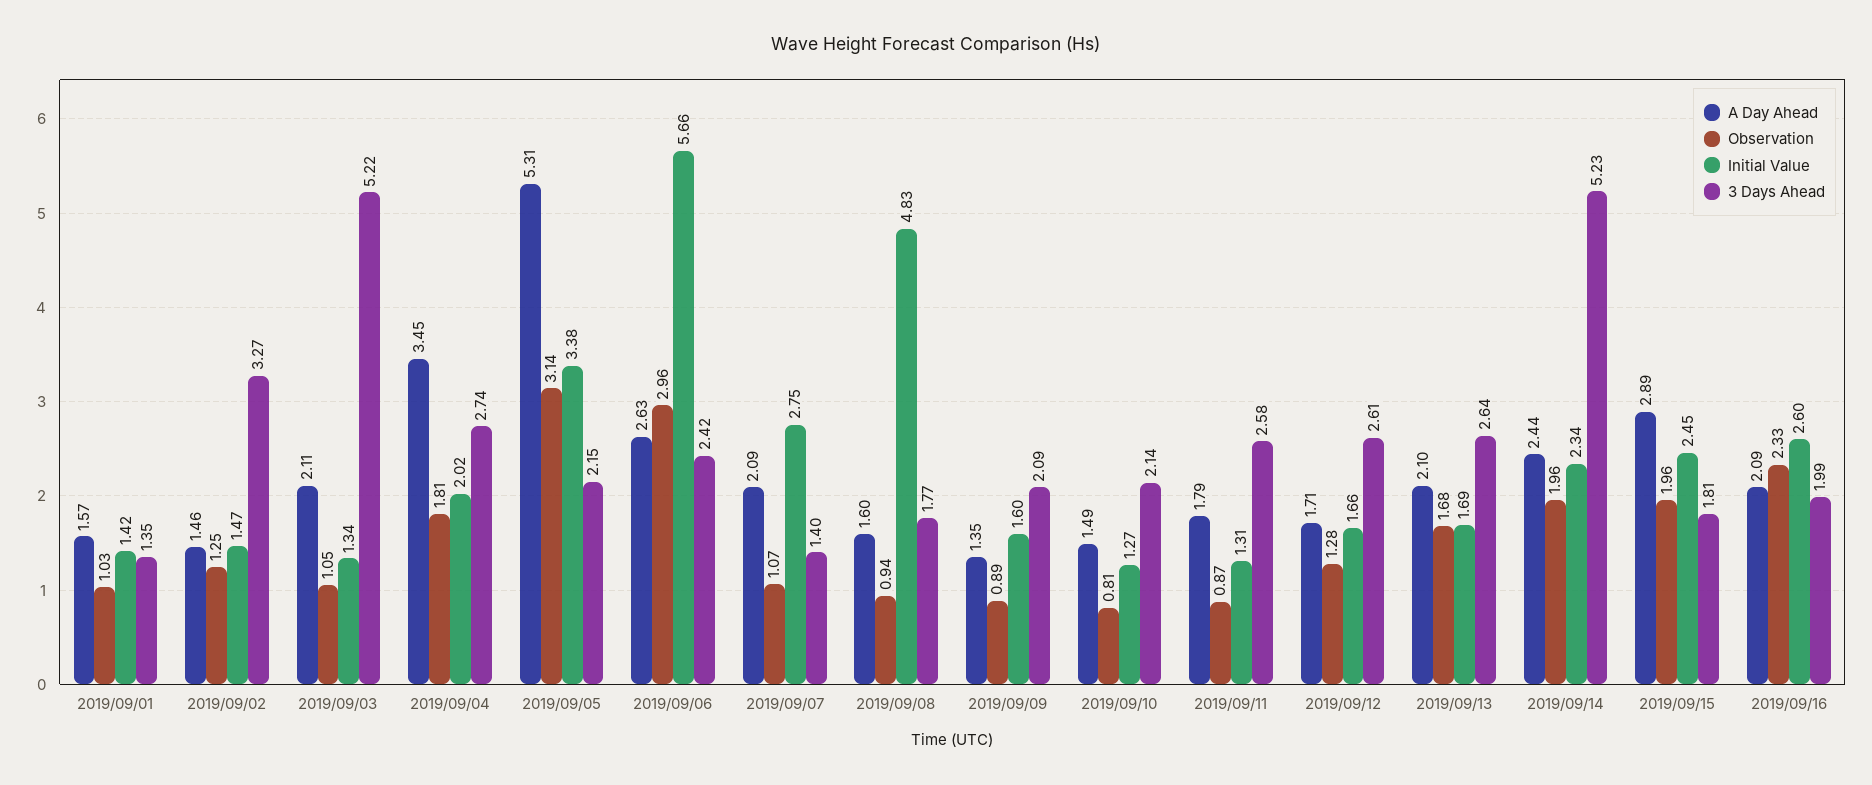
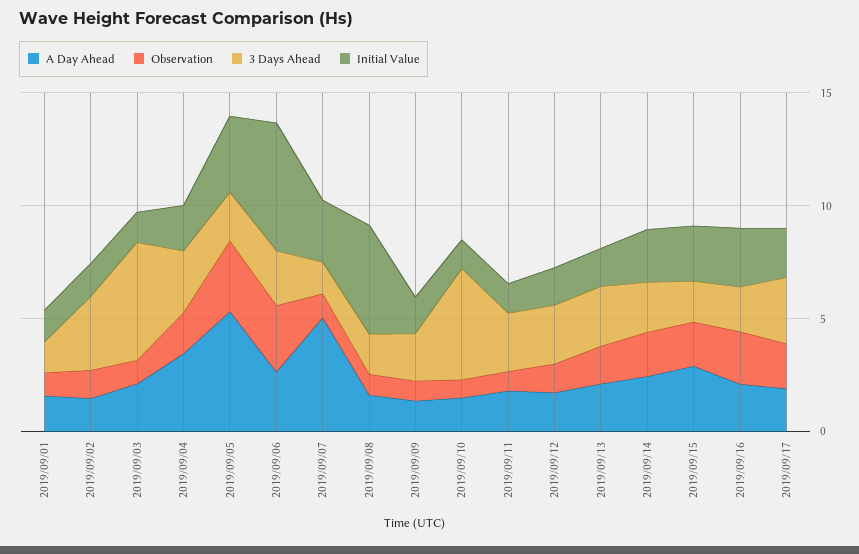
A Day Ahead, 2019/09/07: 2.09 -> 5
3 Days Ahead, 2019/09/10: 2.14 -> 5
3 Days Ahead, 2019/09/14: 5.23 -> 2
A Day Ahead, 2019/09/17: none -> 2
Observation, 2019/09/17: none -> 2
3 Days Ahead, 2019/09/17: none -> 3
Initial Value, 2019/09/17: none -> 2

